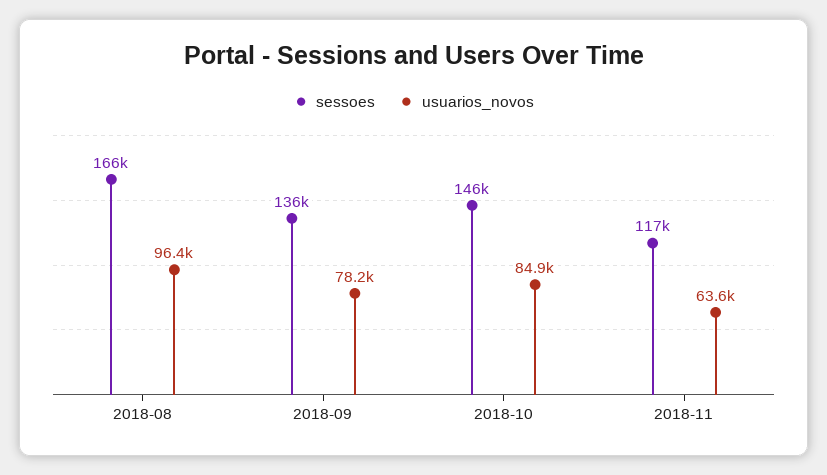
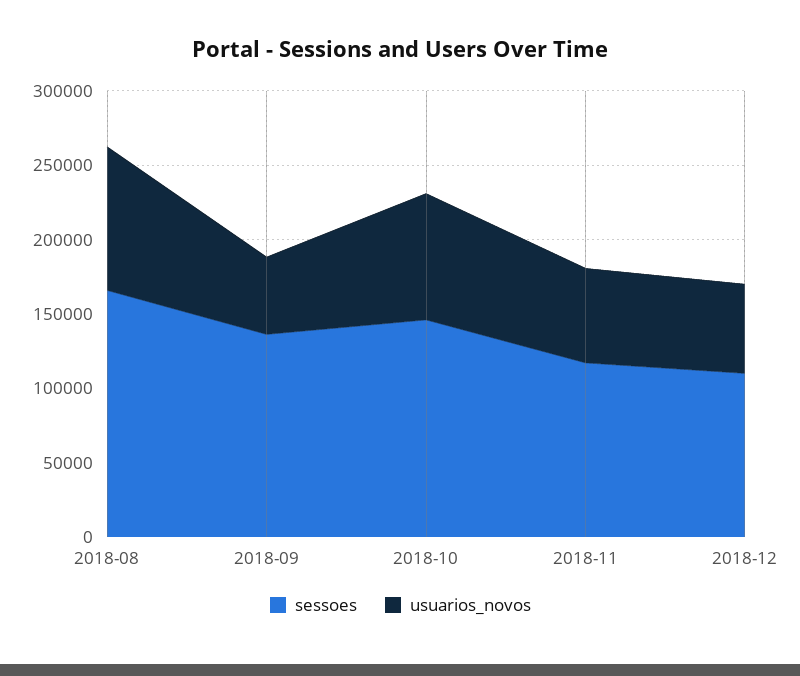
usuarios_novos, 2018-09: 78200 -> 50000
sessoes, 2018-12: none -> 110000
usuarios_novos, 2018-12: none -> 60000

